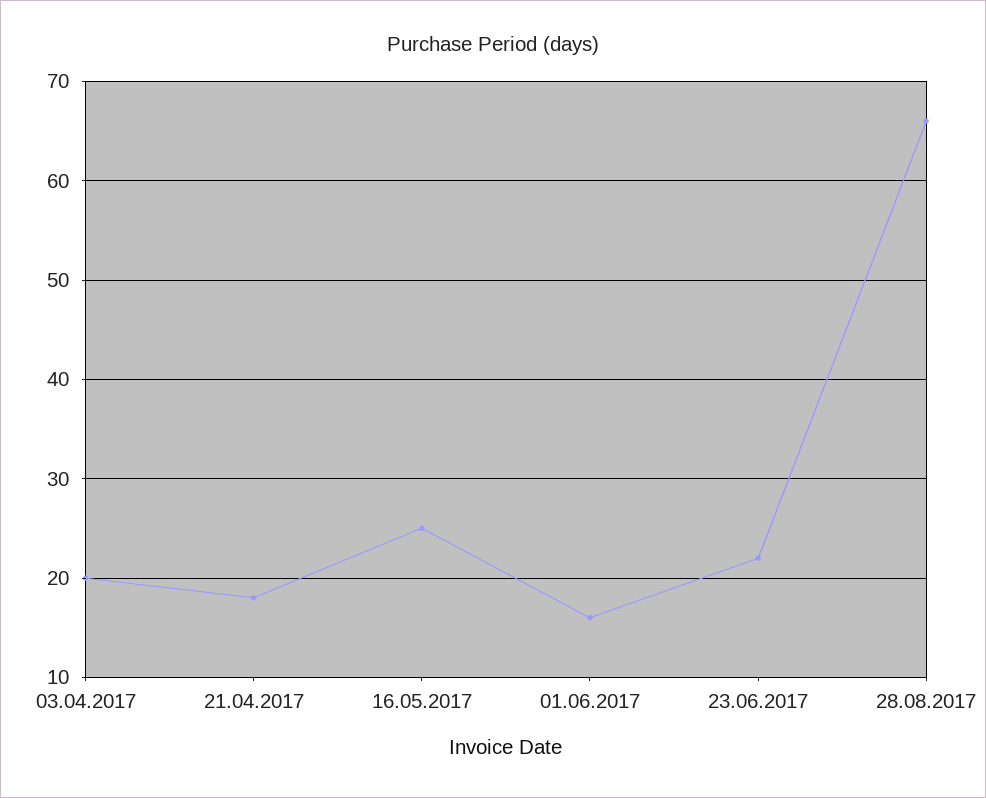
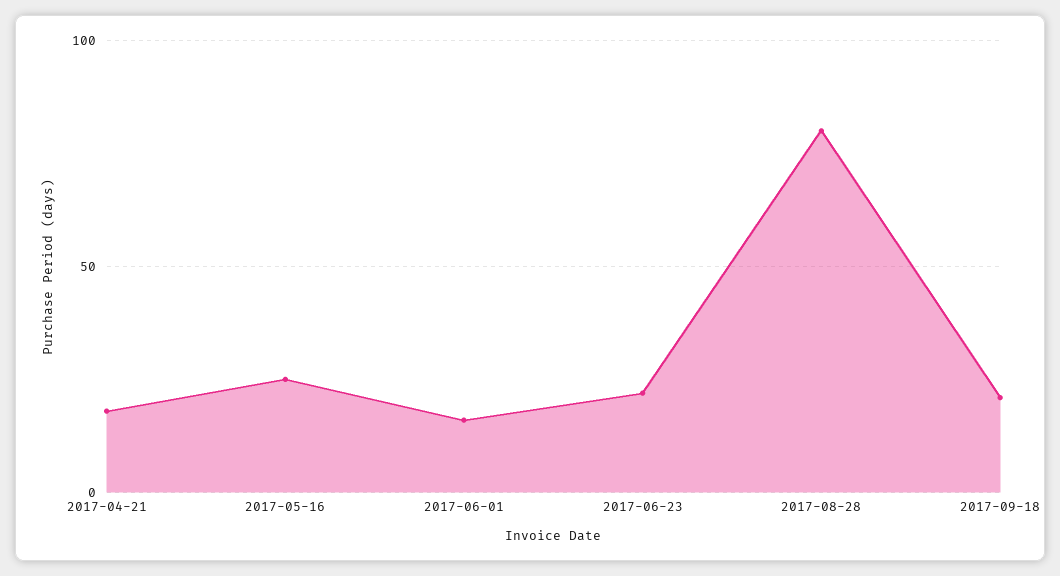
03.04.2017: 20 -> none
28.08.2017: 66 -> 80
2017-09-18: none -> 20

